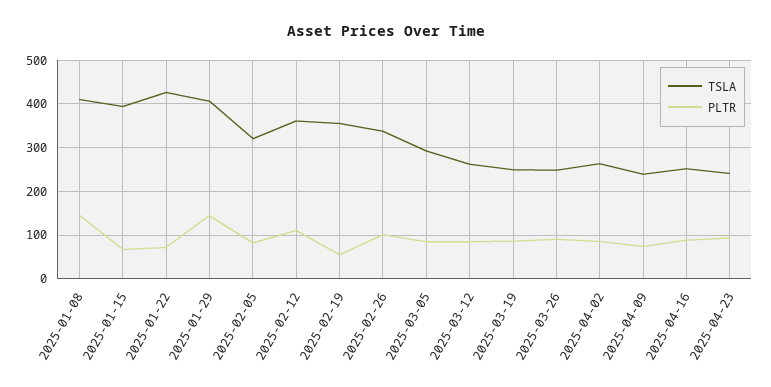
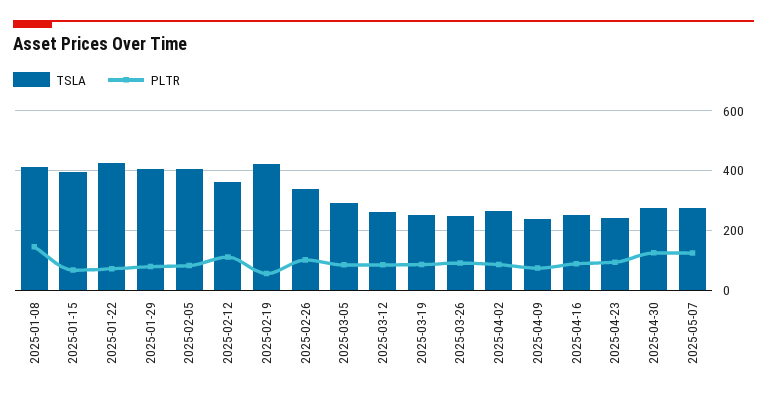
PLTR, 2025-01-29: 140 -> 75
TSLA, 2025-02-05: 320 -> 400
TSLA, 2025-02-19: 360 -> 425
TSLA, 2025-04-30: none -> 275
PLTR, 2025-04-30: none -> 125
TSLA, 2025-05-07: none -> 275
PLTR, 2025-05-07: none -> 125

